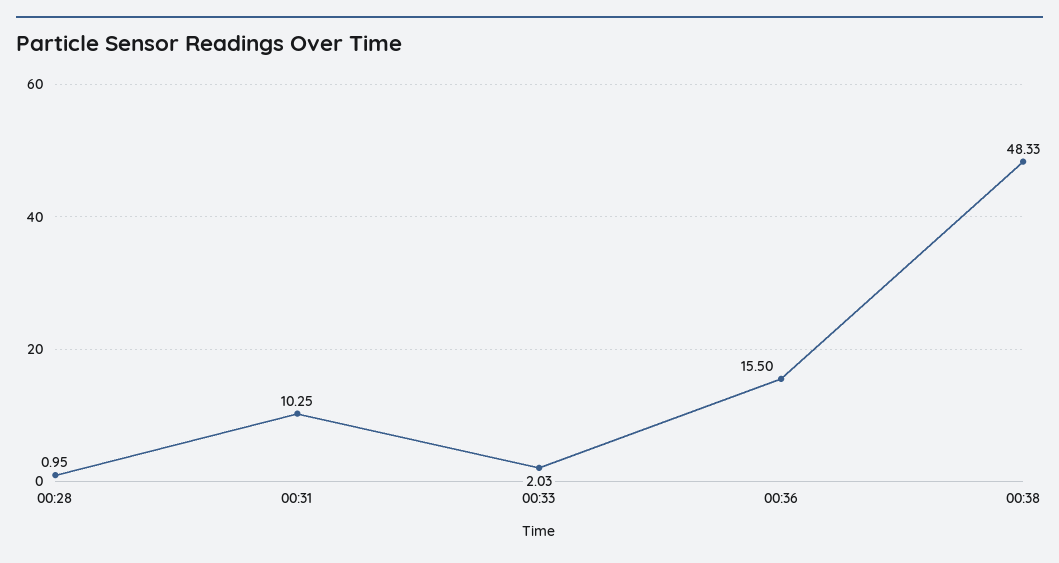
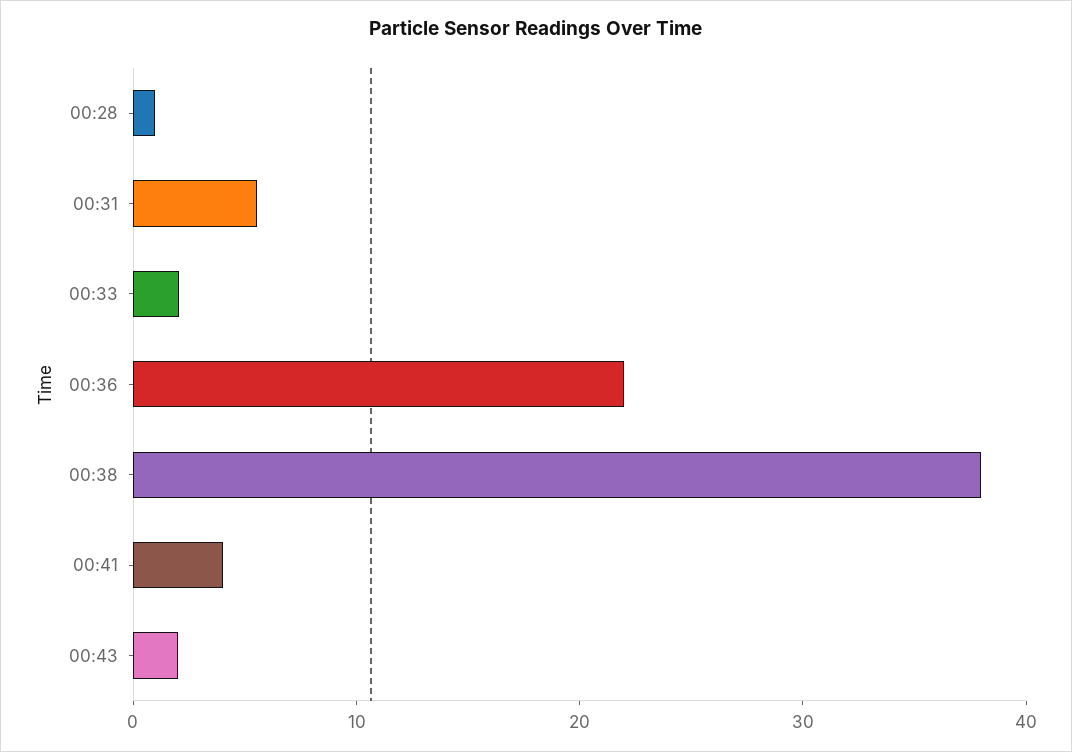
00:31: 10.25 -> 6
00:36: 15.5 -> 22
00:38: 48.33 -> 38
00:41: none -> 4
00:43: none -> 2

